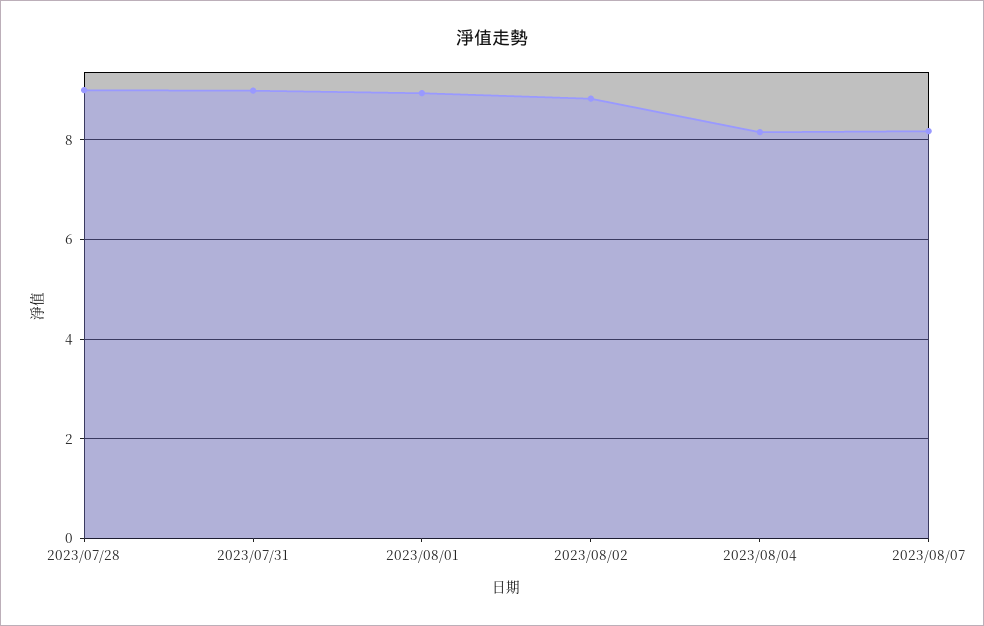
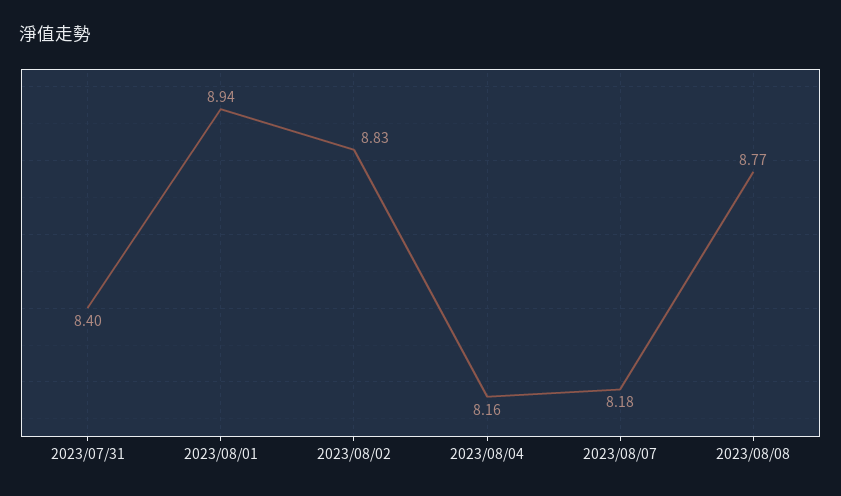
2023/07/28: 9 -> none
2023/07/31: 9 -> 8.4
2023/08/08: none -> 8.77

